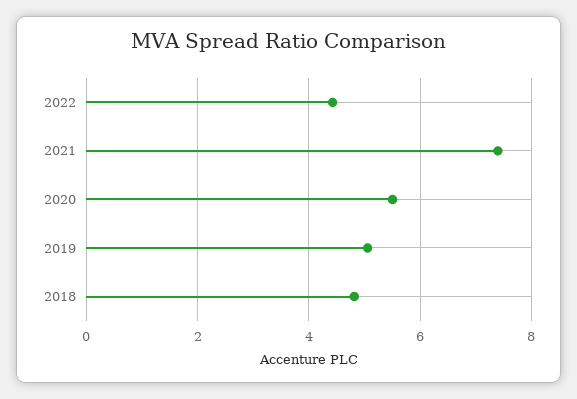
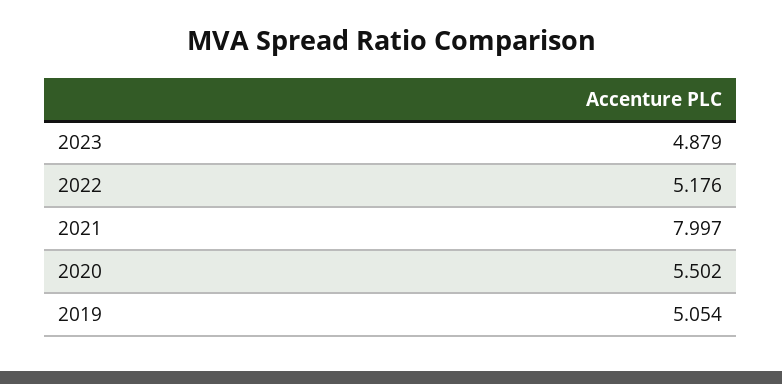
2022: 4.4 -> 5.176
2021: 7.4 -> 7.997
2018: 4.8 -> none
2023: none -> 4.879

